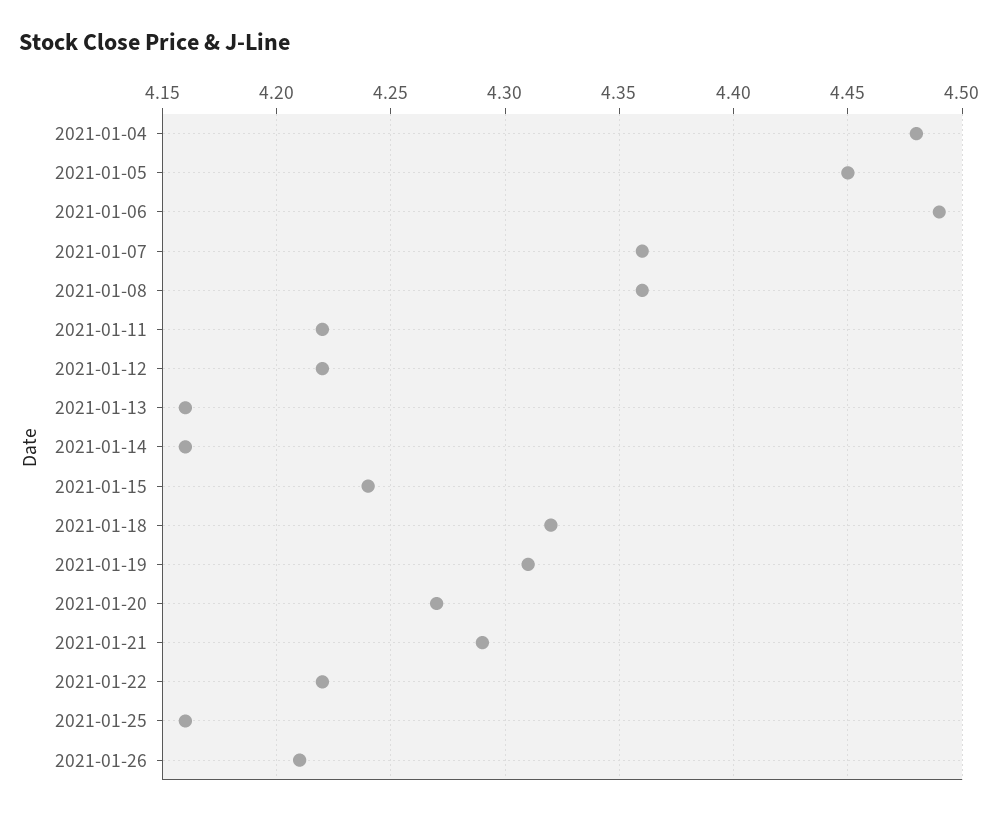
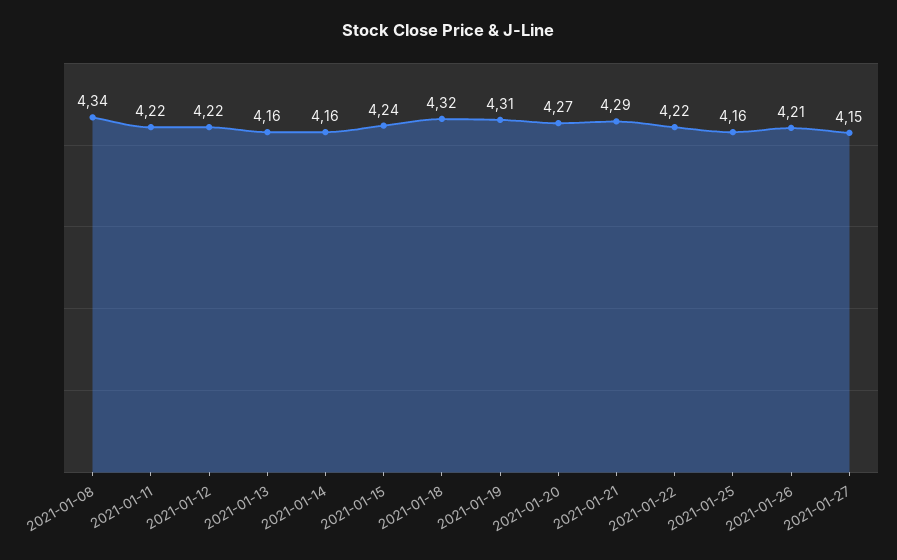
2021-01-04: 4.48 -> none
2021-01-05: 4.45 -> none
2021-01-06: 4.49 -> none
2021-01-07: 4.36 -> none
2021-01-08: 4.36 -> 4.34
2021-01-27: none -> 4.15

